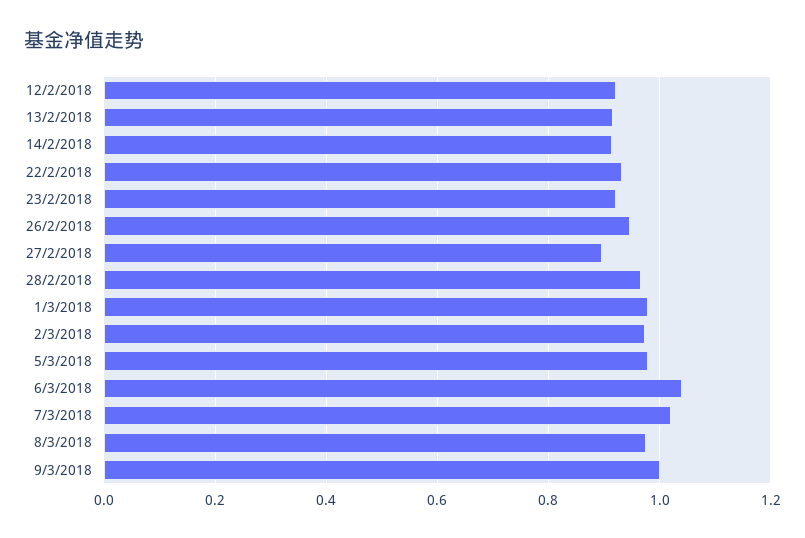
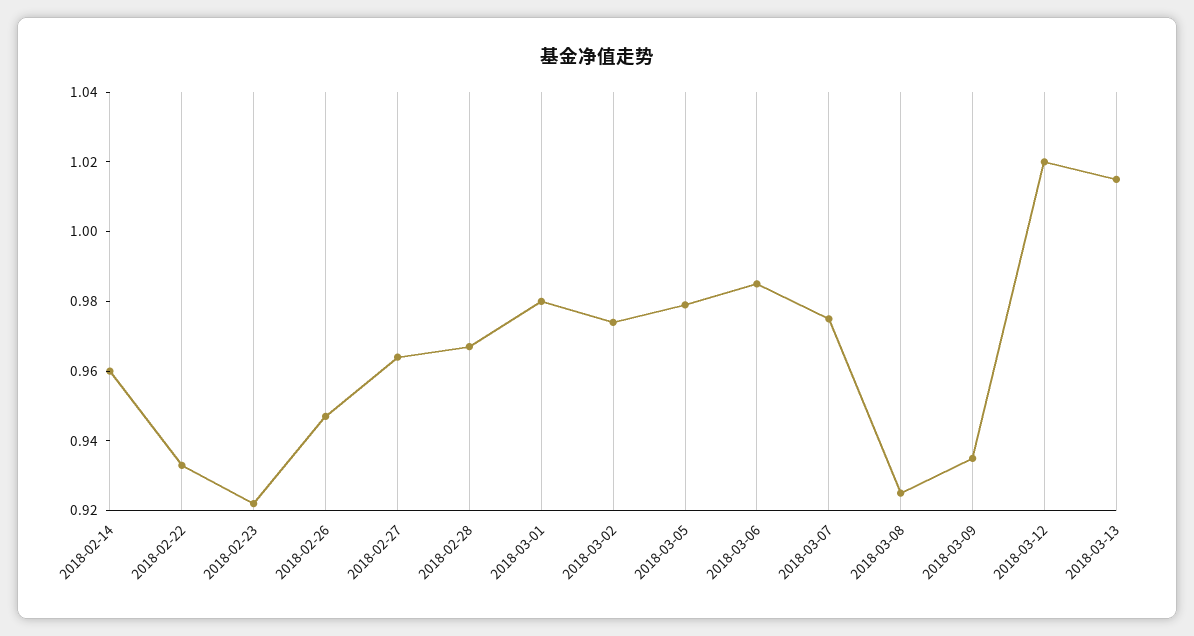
12/2/2018: 0.92 -> none
13/2/2018: 0.92 -> none
14/2/2018: 0.92 -> 0.96
27/2/2018: 0.9 -> 0.965
6/3/2018: 1.04 -> 0.985
7/3/2018: 1.02 -> 0.975
8/3/2018: 0.98 -> 0.925
9/3/2018: 1 -> 0.935
2018-03-12: none -> 1.02
2018-03-13: none -> 1.015

